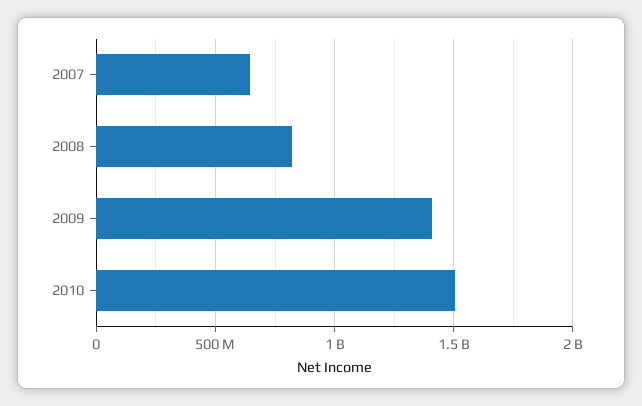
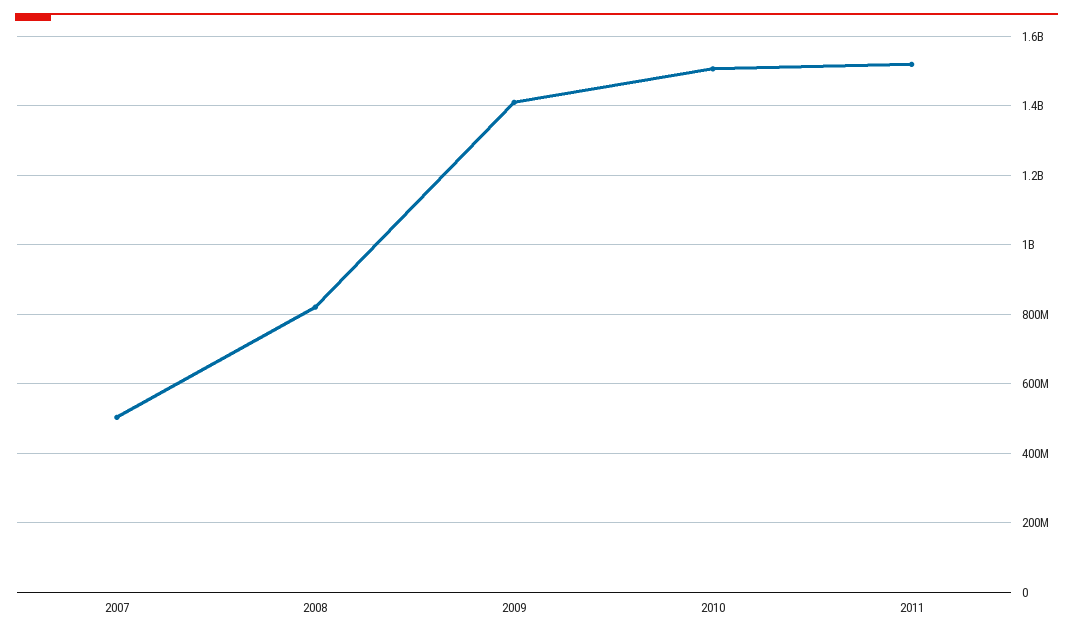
2007: 650000000 -> 500000000
2011: none -> 1520000000

